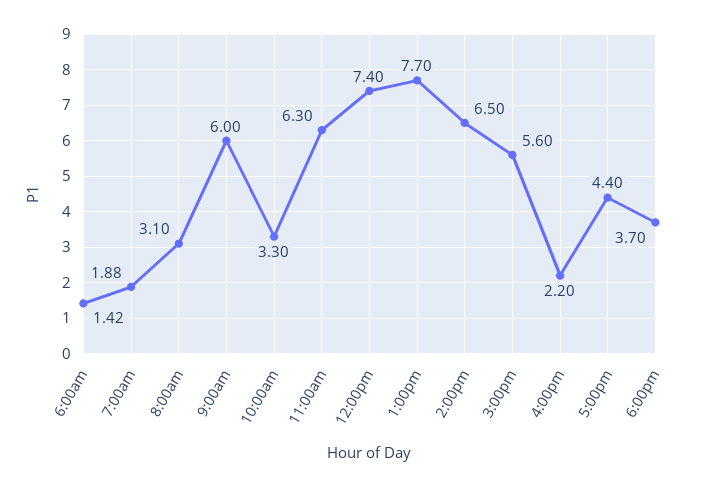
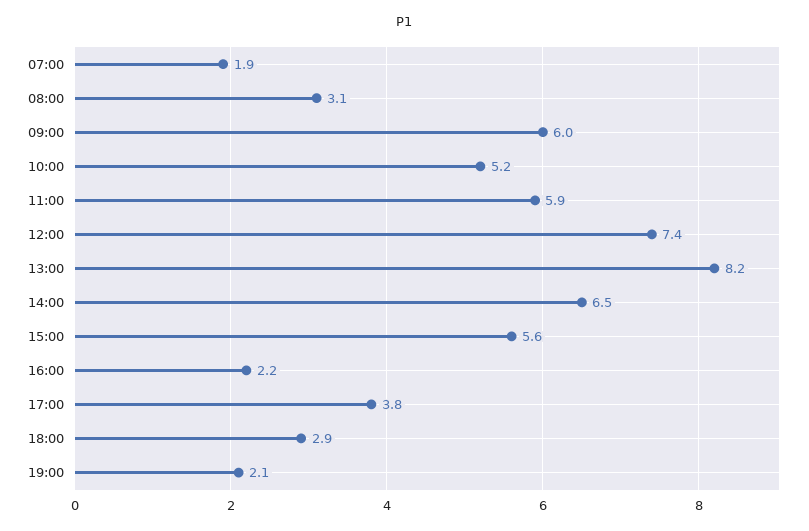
6:00am: 1.42 -> none
10:00am: 3.3 -> 5.2
11:00am: 6.3 -> 5.9
1:00pm: 7.7 -> 8.2
5:00pm: 4.4 -> 3.8
6:00pm: 3.7 -> 2.9
19:00: none -> 2.1

